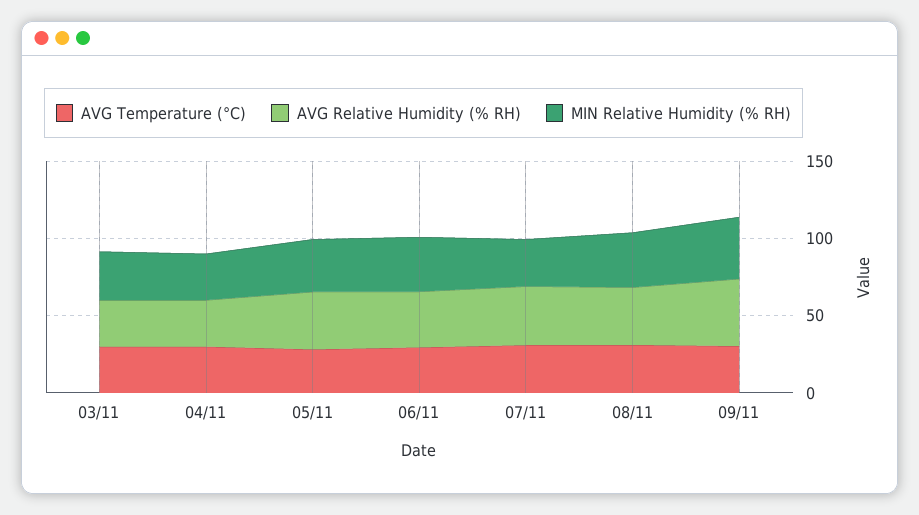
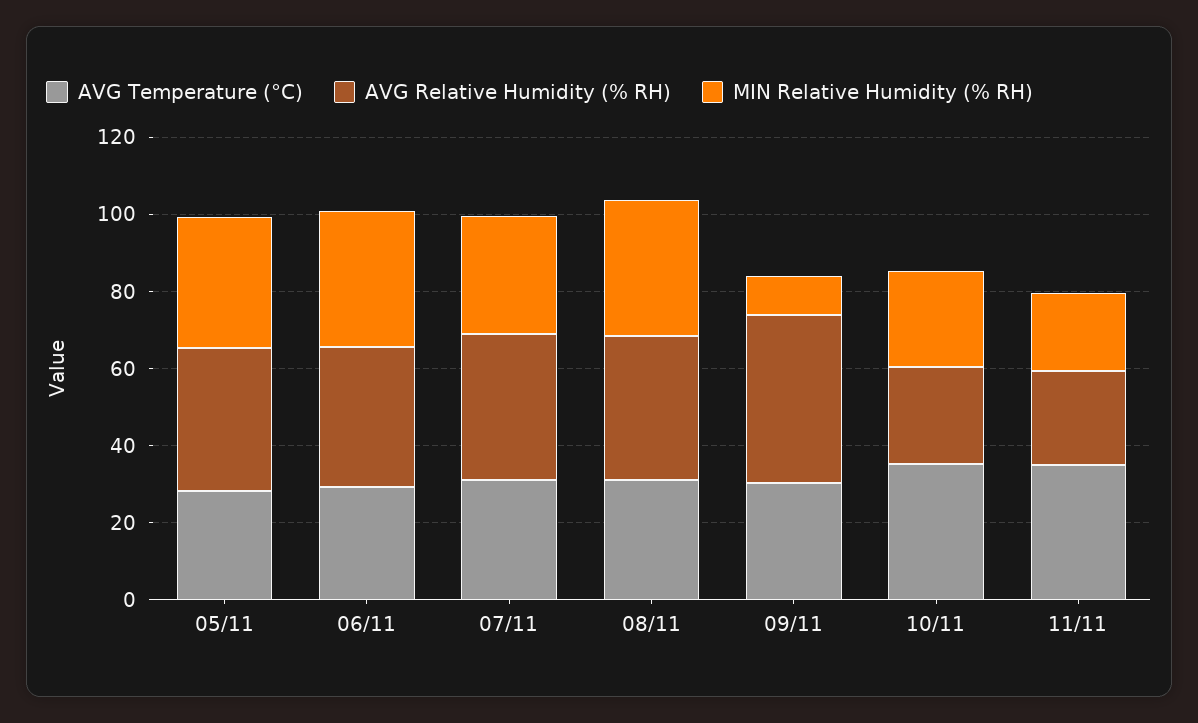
AVG Temperature (°C), 03/11: 30 -> none
AVG Relative Humidity (% RH), 03/11: 30 -> none
MIN Relative Humidity (% RH), 03/11: 30 -> none
AVG Temperature (°C), 04/11: 30 -> none
AVG Relative Humidity (% RH), 04/11: 30 -> none
MIN Relative Humidity (% RH), 04/11: 30 -> none
MIN Relative Humidity (% RH), 09/11: 40 -> 10
AVG Temperature (°C), 10/11: none -> 35
AVG Relative Humidity (% RH), 10/11: none -> 25
MIN Relative Humidity (% RH), 10/11: none -> 25
AVG Temperature (°C), 11/11: none -> 35
AVG Relative Humidity (% RH), 11/11: none -> 25
MIN Relative Humidity (% RH), 11/11: none -> 20

